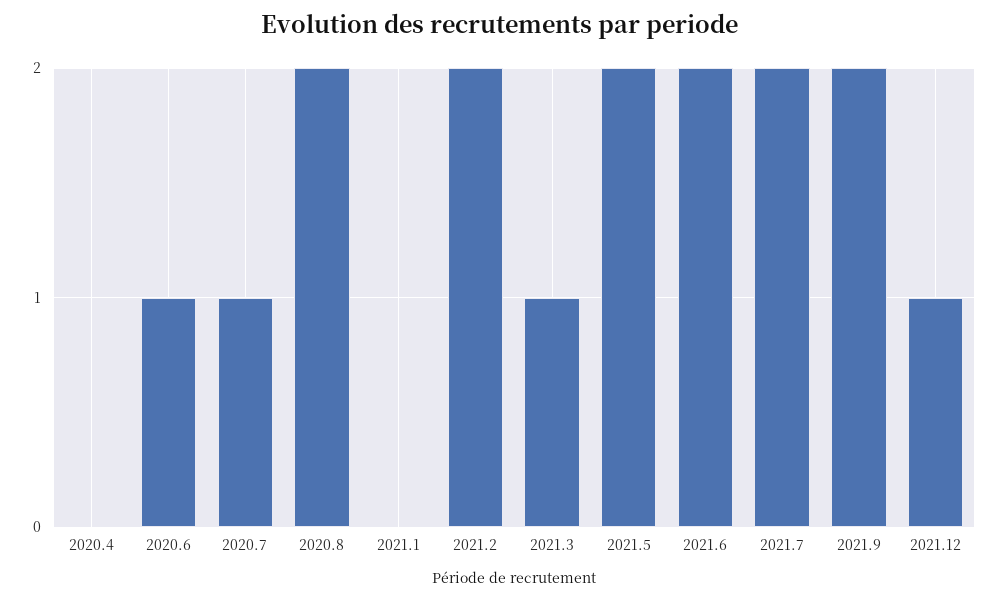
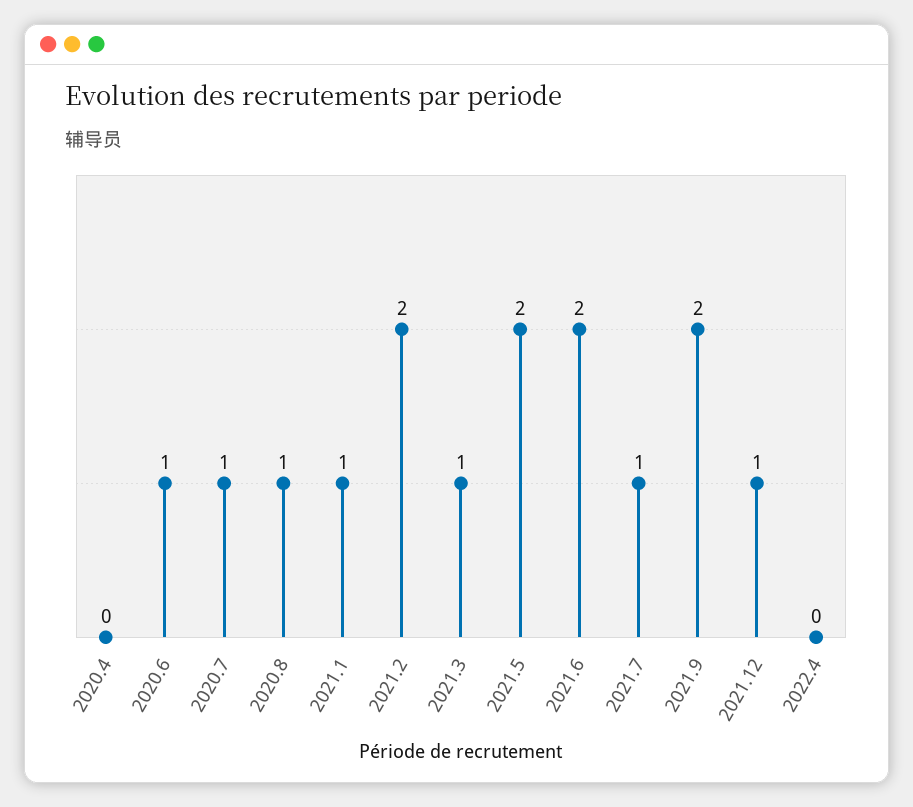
2020.8: 2 -> 1
2021.1: 0 -> 1
2021.7: 2 -> 1
2022.4: none -> 0

